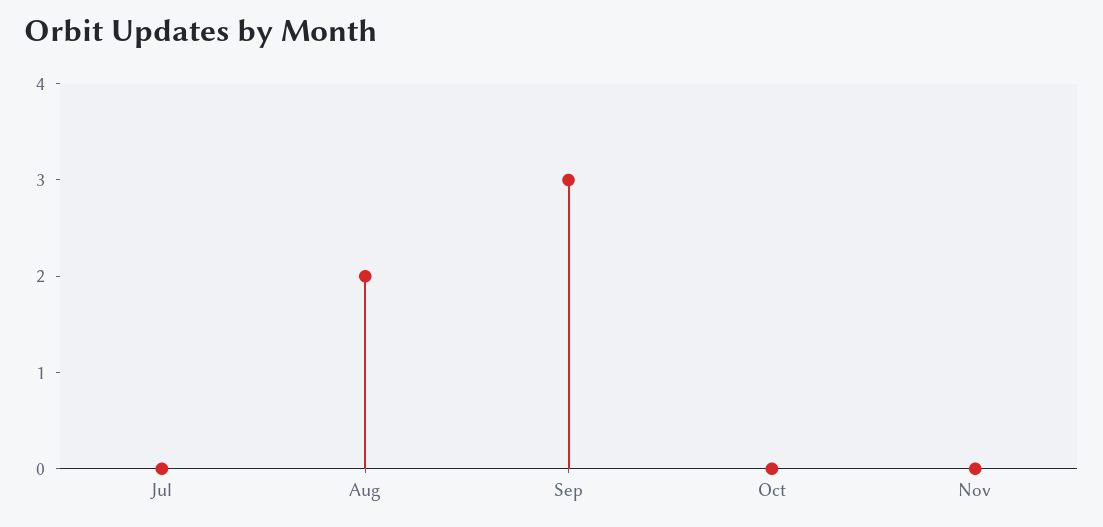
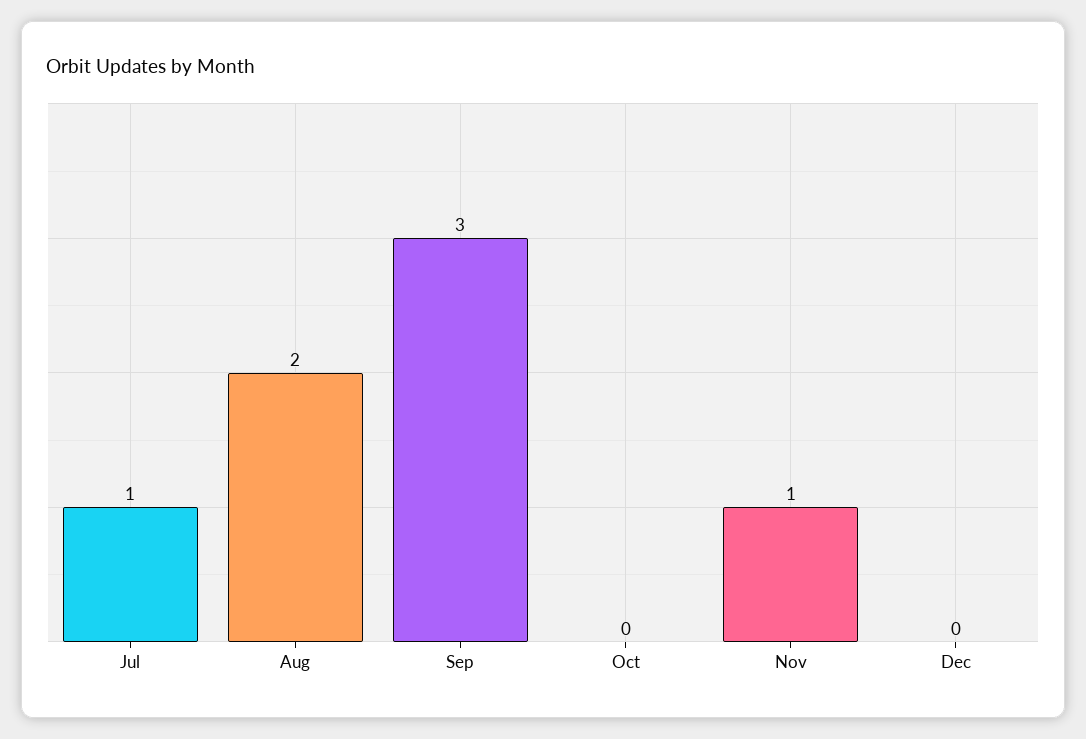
Jul: 0 -> 1
Nov: 0 -> 1
Dec: none -> 0

